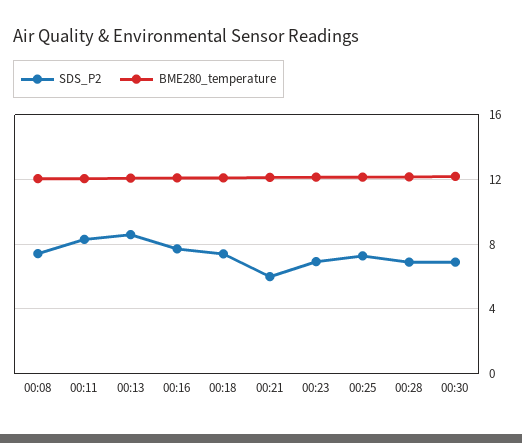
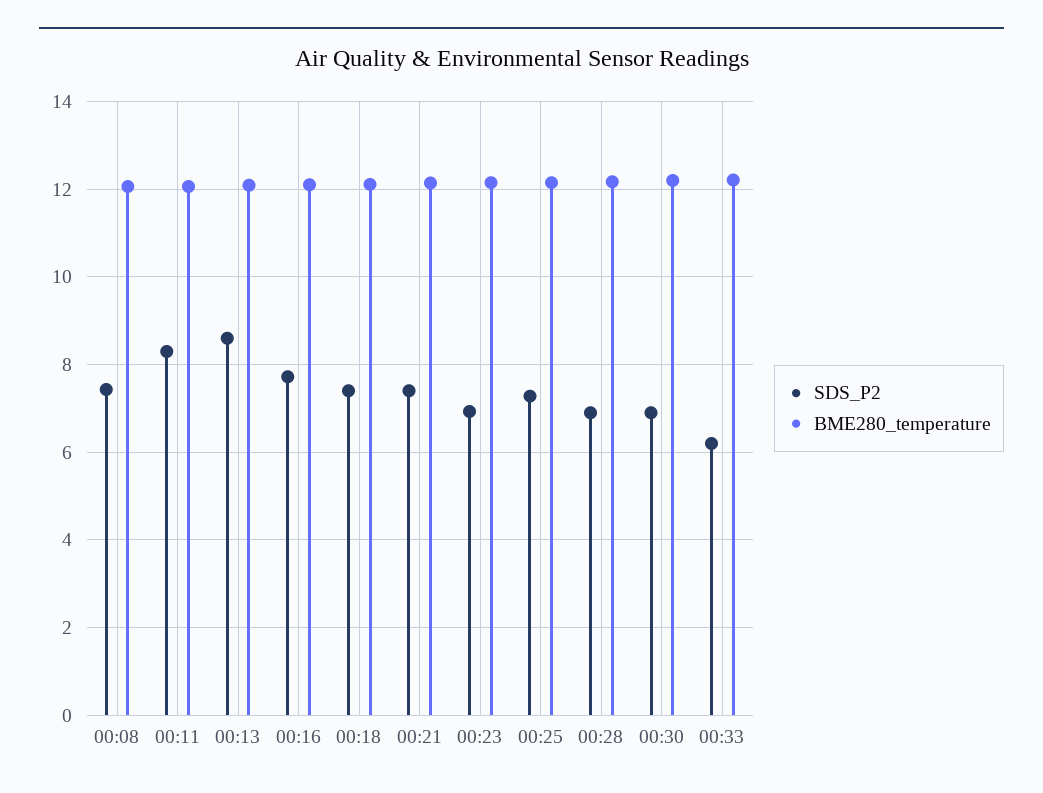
SDS_P2, 00:21: 6 -> 7.4
SDS_P2, 00:33: none -> 6.2
BME280_temperature, 00:33: none -> 12.2

